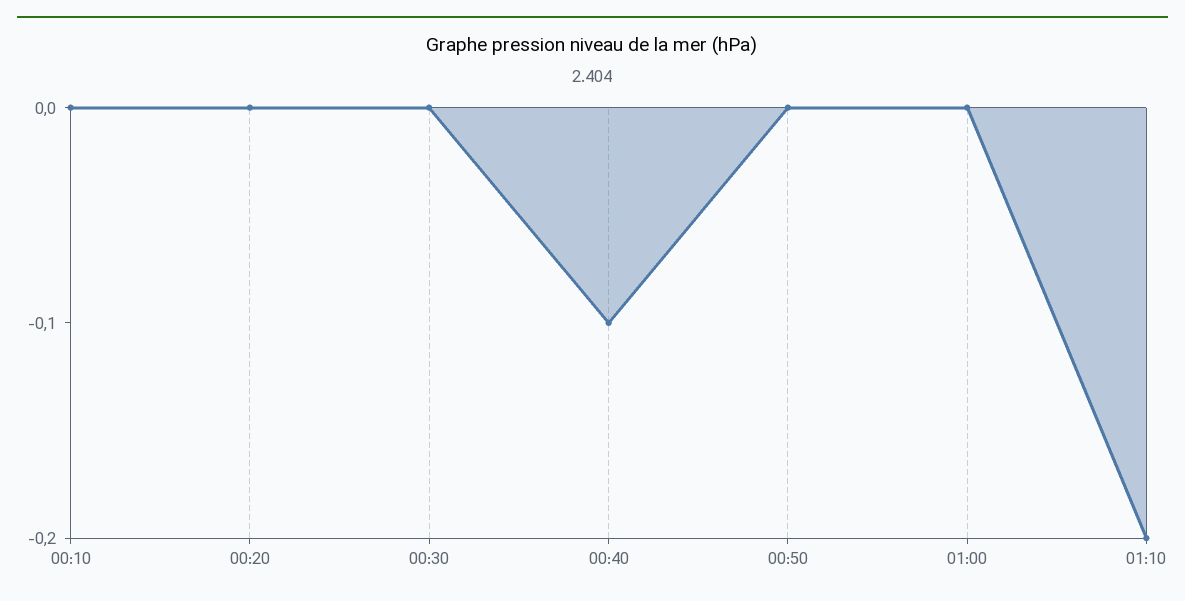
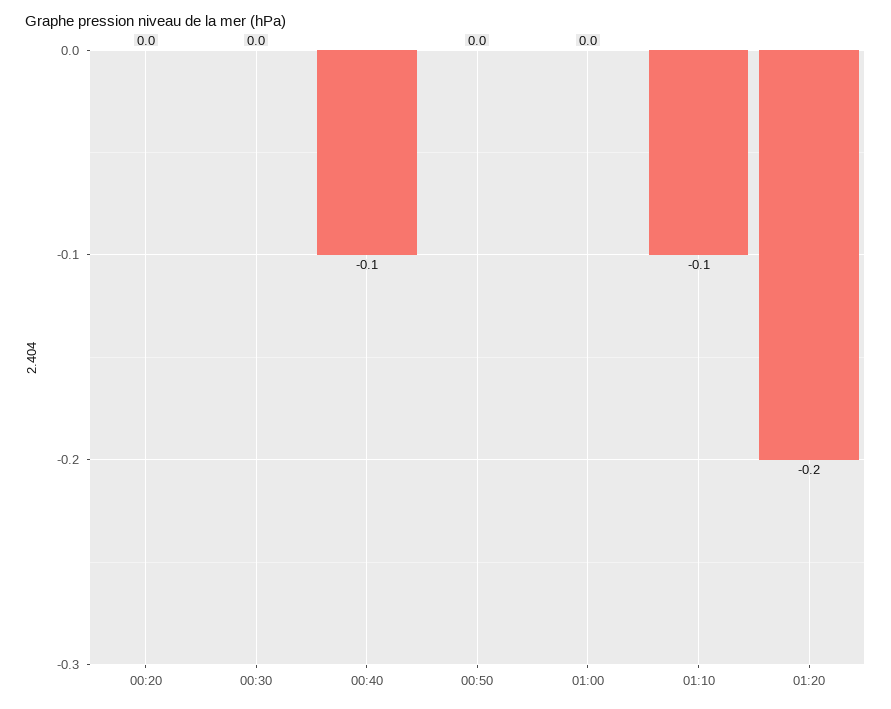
00:10: 0 -> none
01:10: -0.2 -> -0.1
01:20: none -> -0.2

